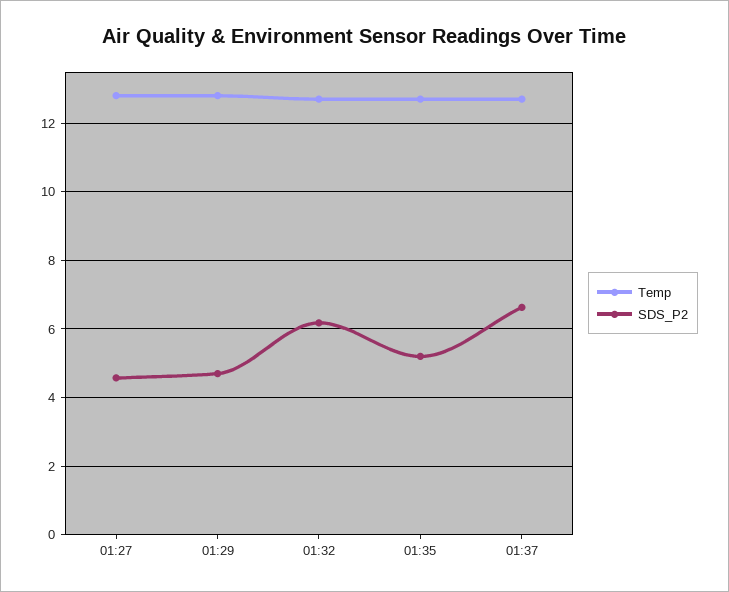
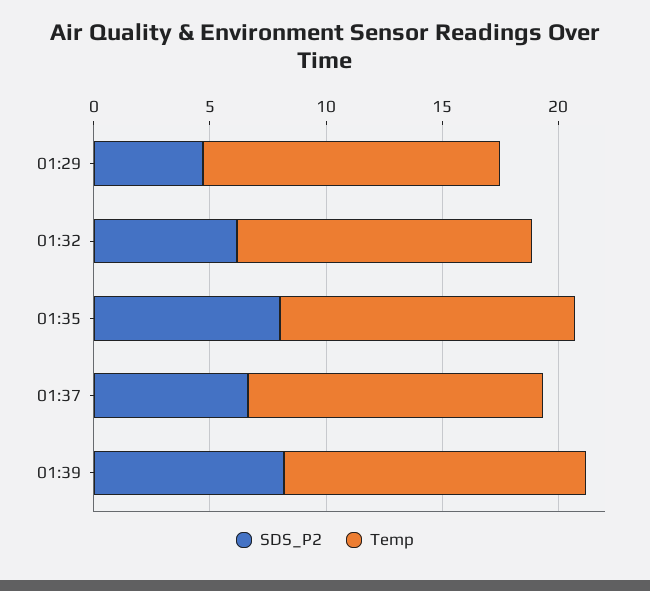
Temp, 01:27: 12.8 -> none
SDS_P2, 01:27: 4.6 -> none
SDS_P2, 01:35: 5.2 -> 8
SDS_P2, 01:39: none -> 8
Temp, 01:39: none -> 13

